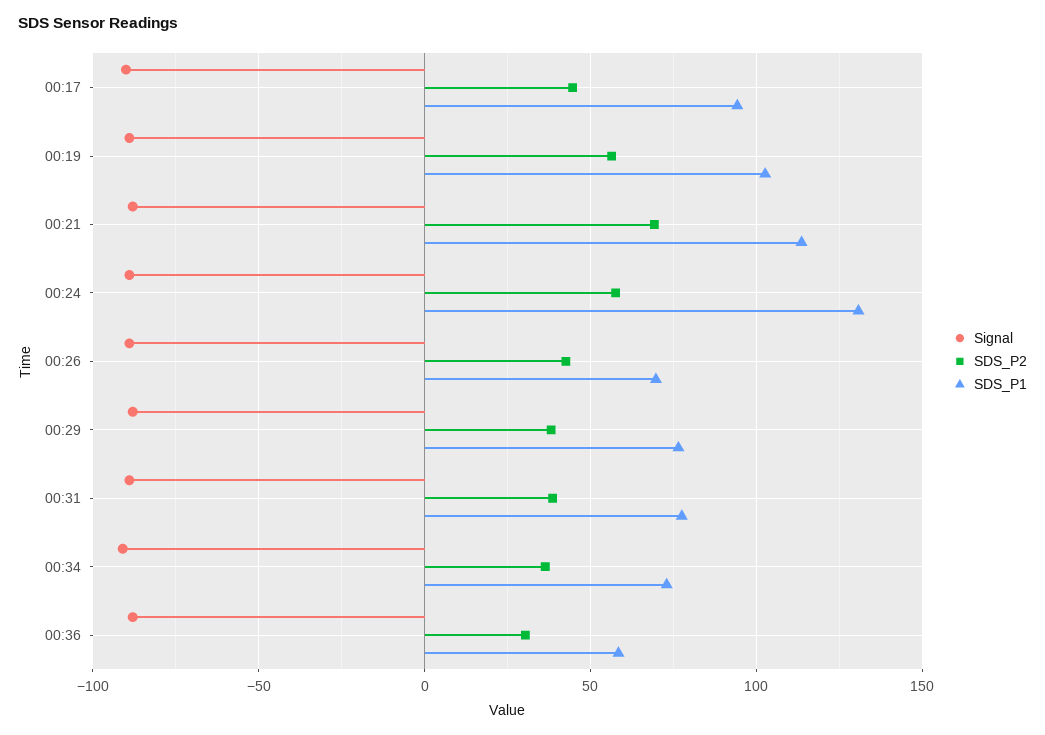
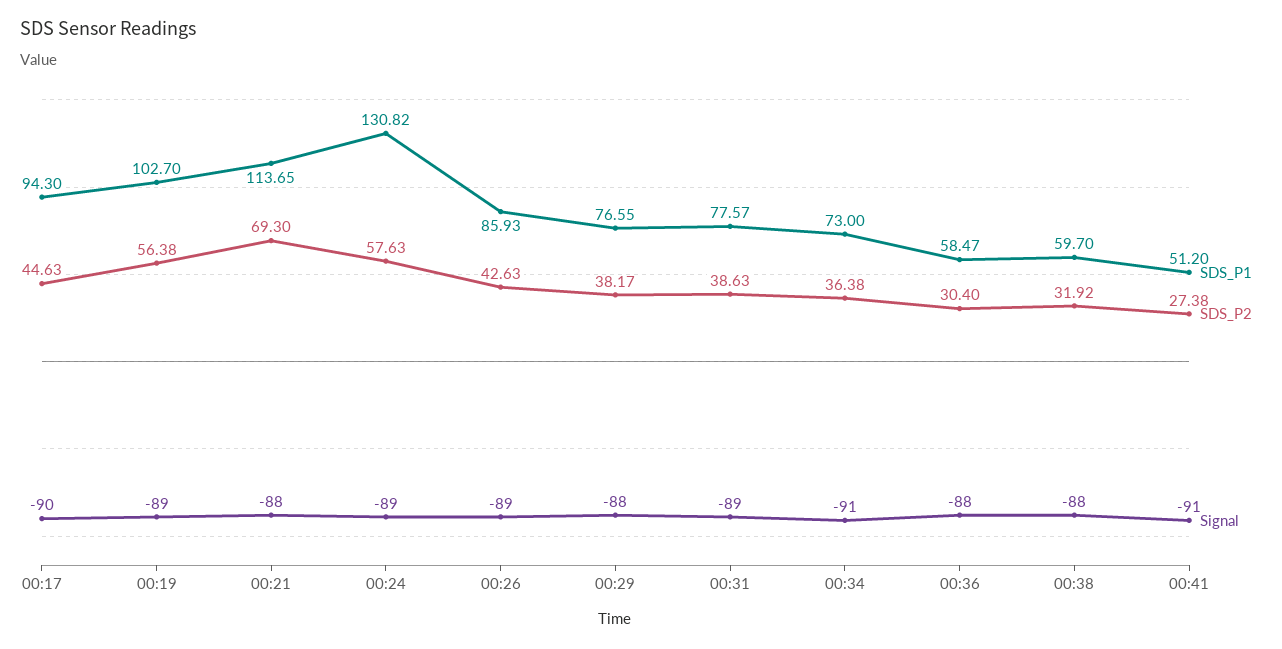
SDS_P1, 00:26: 70 -> 85.93
SDS_P1, 00:38: none -> 59.7
SDS_P2, 00:38: none -> 31.92
Signal, 00:38: none -> -88
SDS_P1, 00:41: none -> 51.2
SDS_P2, 00:41: none -> 27.38
Signal, 00:41: none -> -91

